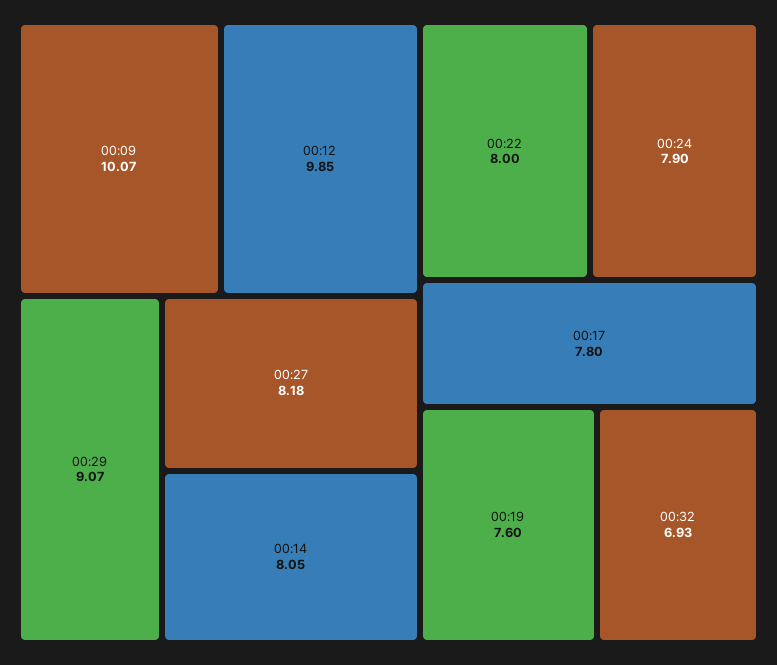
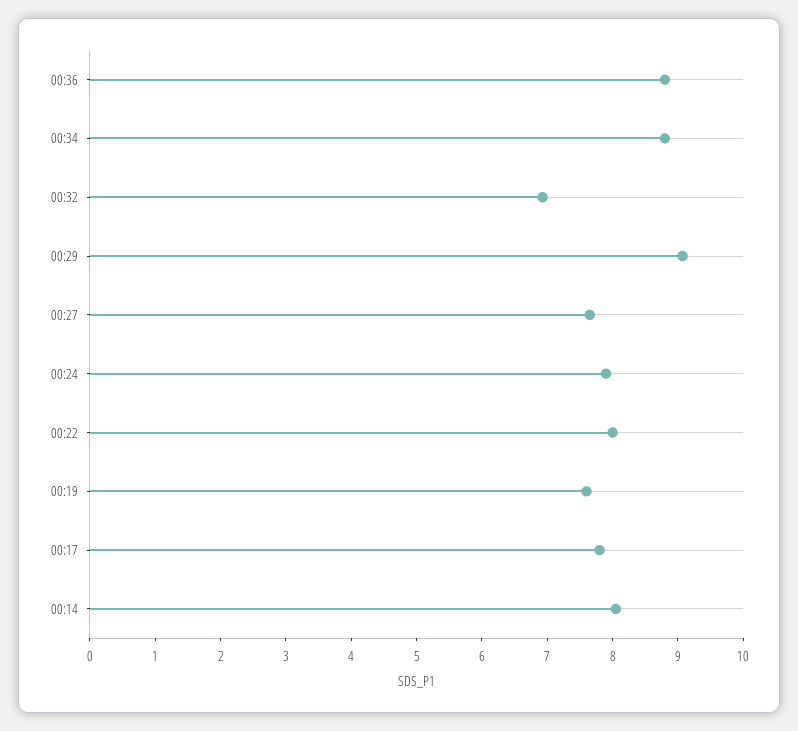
00:09: 10.07 -> none
00:12: 9.85 -> none
00:27: 8.18 -> 7.6
00:36: none -> 8.8
00:34: none -> 8.8

